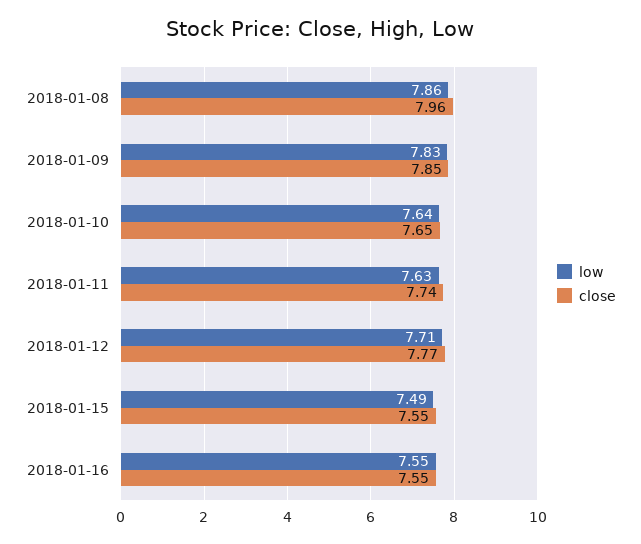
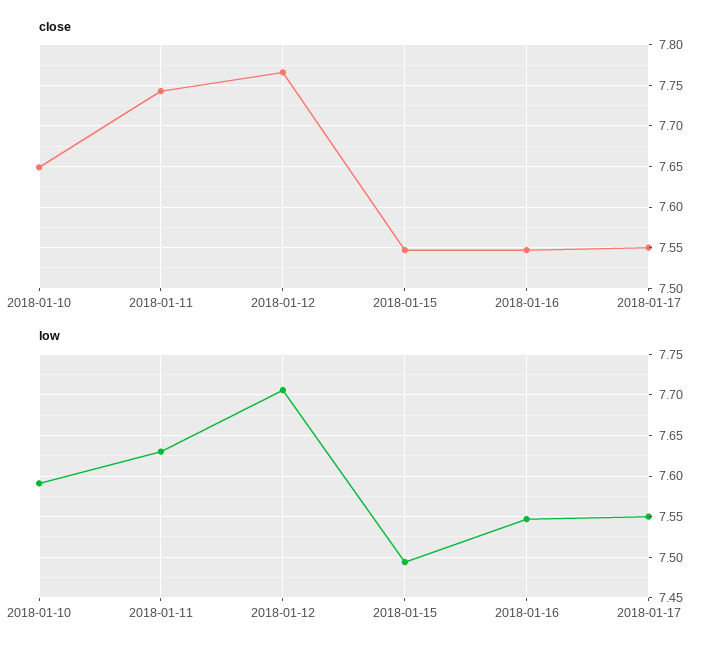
low, 2018-01-08: 7.86 -> none
close, 2018-01-08: 7.96 -> none
low, 2018-01-09: 7.83 -> none
close, 2018-01-09: 7.85 -> none
low, 2018-01-10: 7.64 -> 7.59
close, 2018-01-17: none -> 7.55
low, 2018-01-17: none -> 7.55

